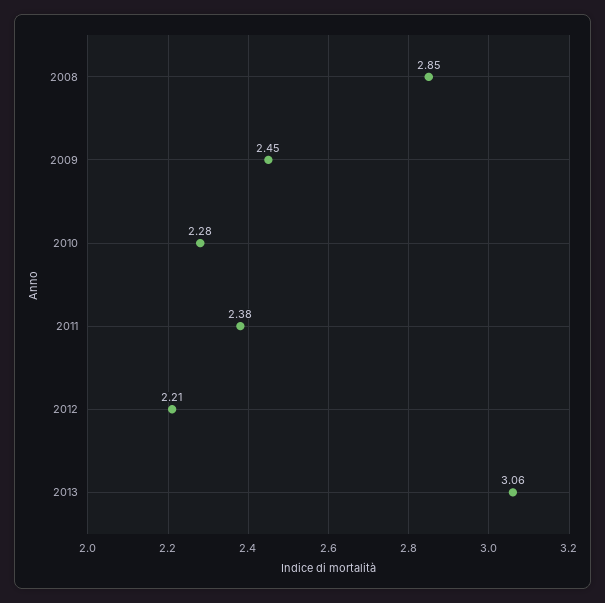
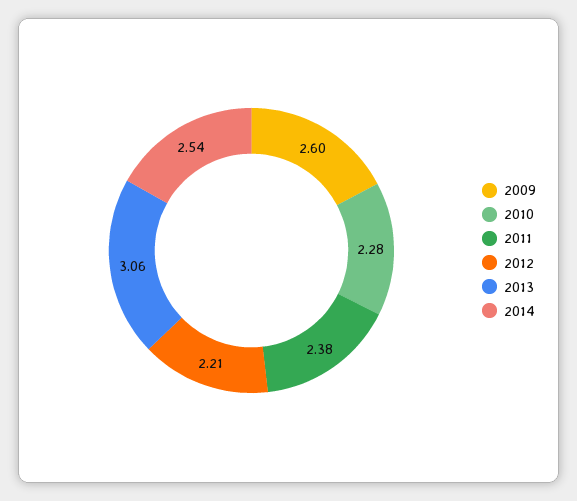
2008: 2.85 -> none
2009: 2.45 -> 2.6
2014: none -> 2.54

